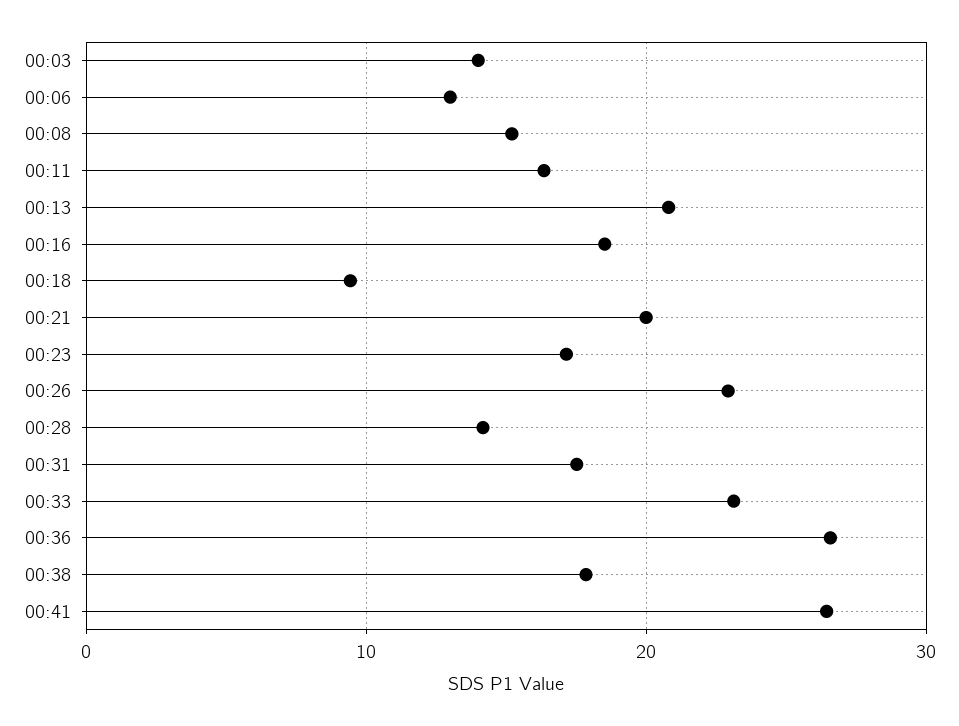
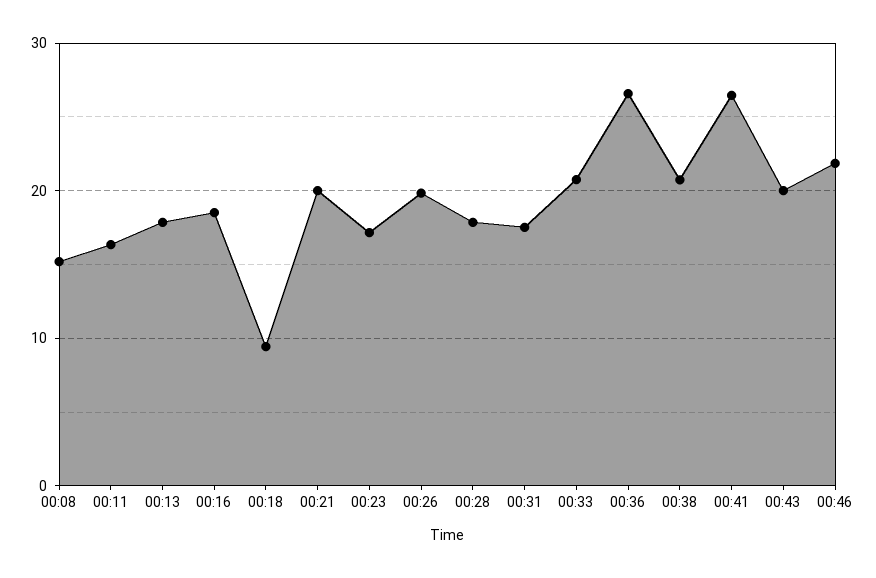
00:03: 14 -> none
00:06: 13 -> none
00:13: 21 -> 18
00:26: 23 -> 20
00:28: 14 -> 18
00:33: 23 -> 21
00:38: 18 -> 21
00:43: none -> 20
00:46: none -> 22

